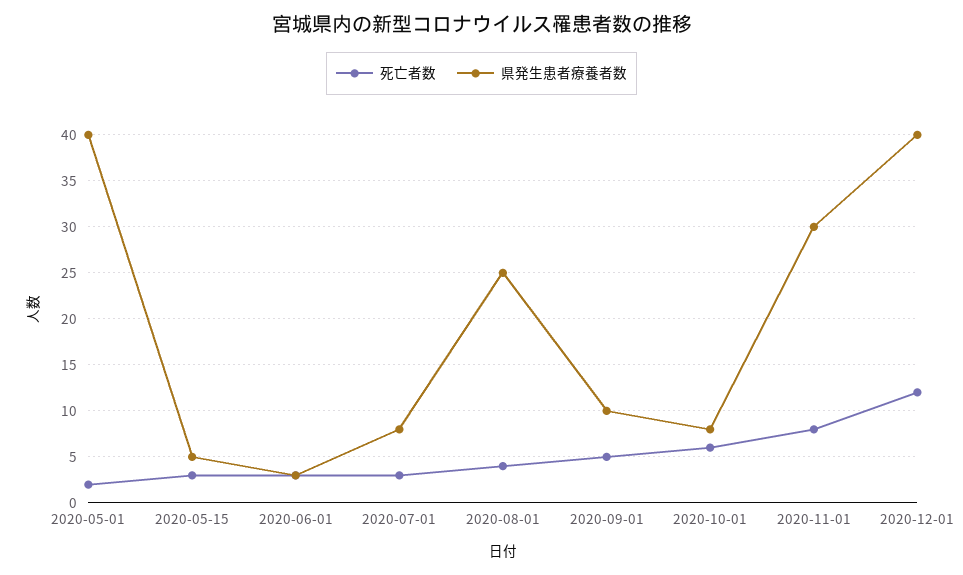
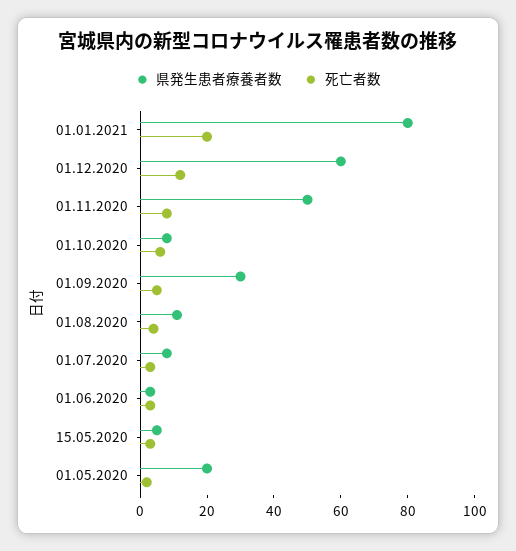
県発生患者療養者数, 2020-05-01: 40 -> 20
県発生患者療養者数, 2020-08-01: 25 -> 10
県発生患者療養者数, 2020-09-01: 10 -> 30
県発生患者療養者数, 2020-11-01: 30 -> 50
県発生患者療養者数, 2020-12-01: 40 -> 60
県発生患者療養者数, 01.01.2021: none -> 80
死亡者数, 01.01.2021: none -> 20

